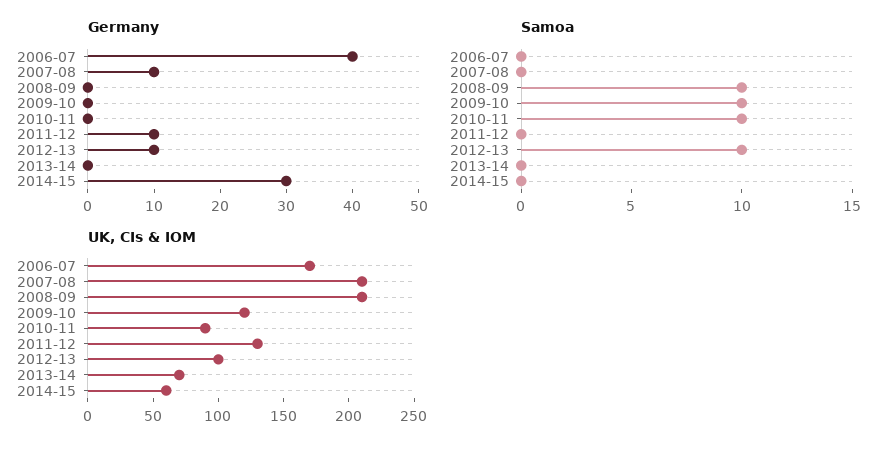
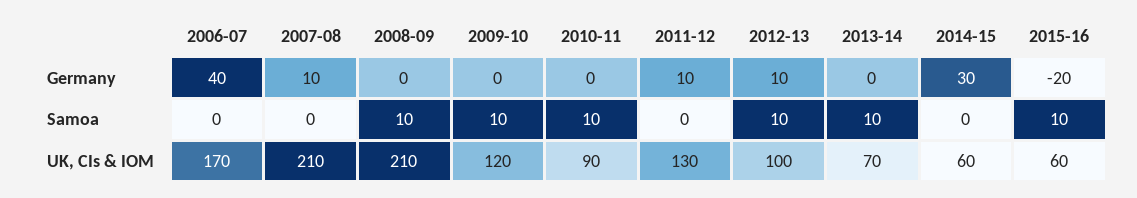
Samoa, 2013-14: 0 -> 10
Germany, 2015-16: none -> -20
Samoa, 2015-16: none -> 10
UK, CIs & IOM, 2015-16: none -> 60

